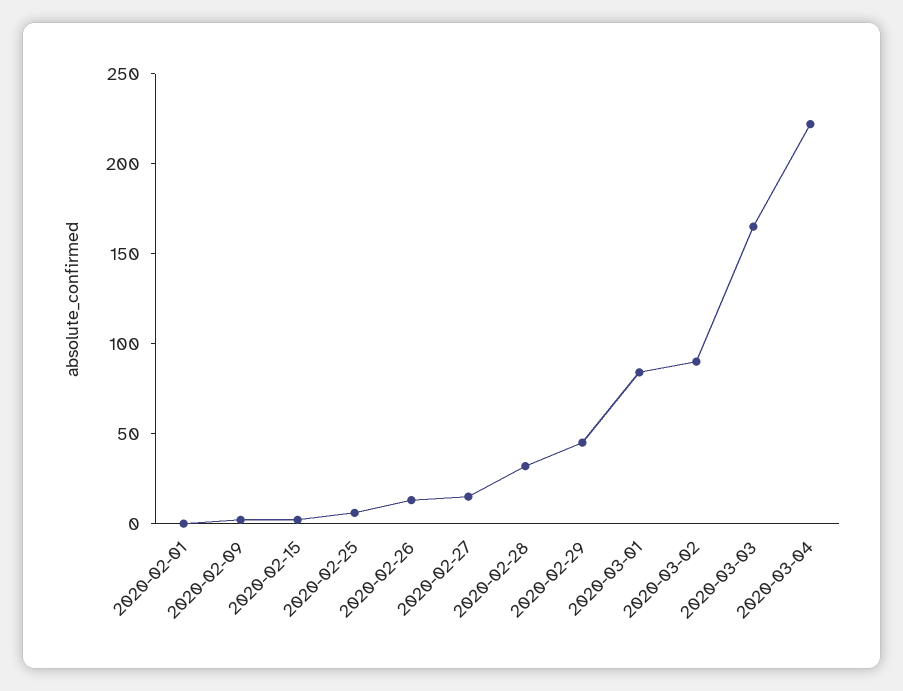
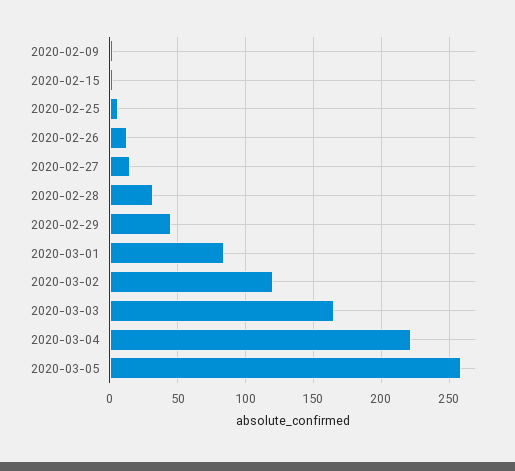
2020-02-01: 0 -> none
2020-03-02: 90 -> 120
2020-03-05: none -> 260

